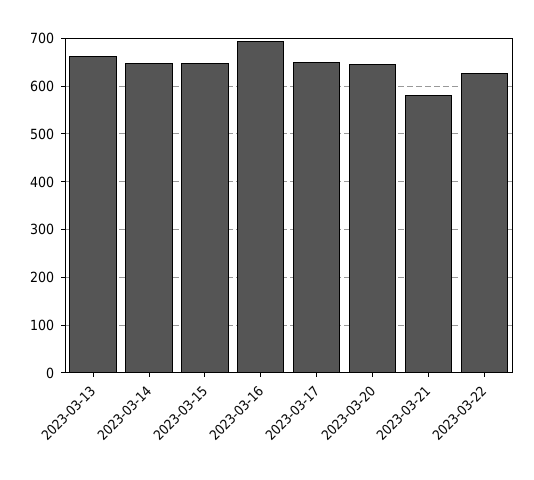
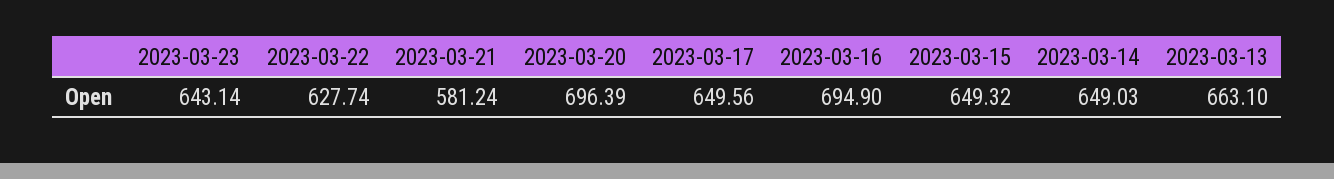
2023-03-20: 640 -> 696.39
2023-03-23: none -> 643.14

